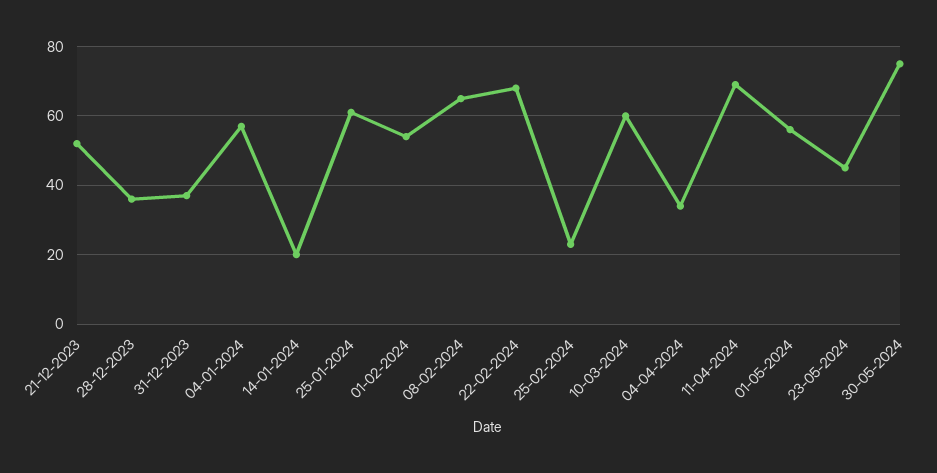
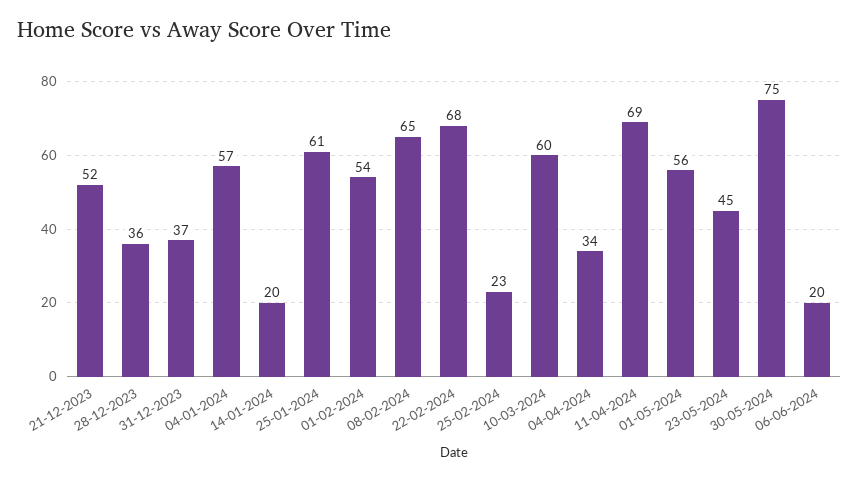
06-06-2024: none -> 20

